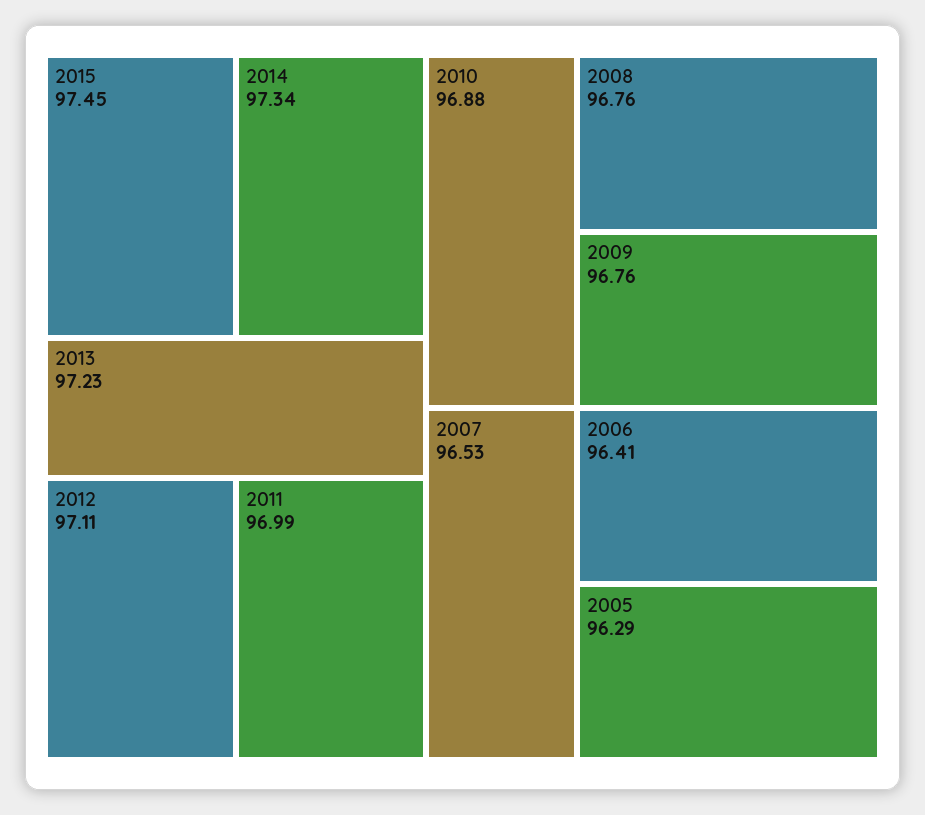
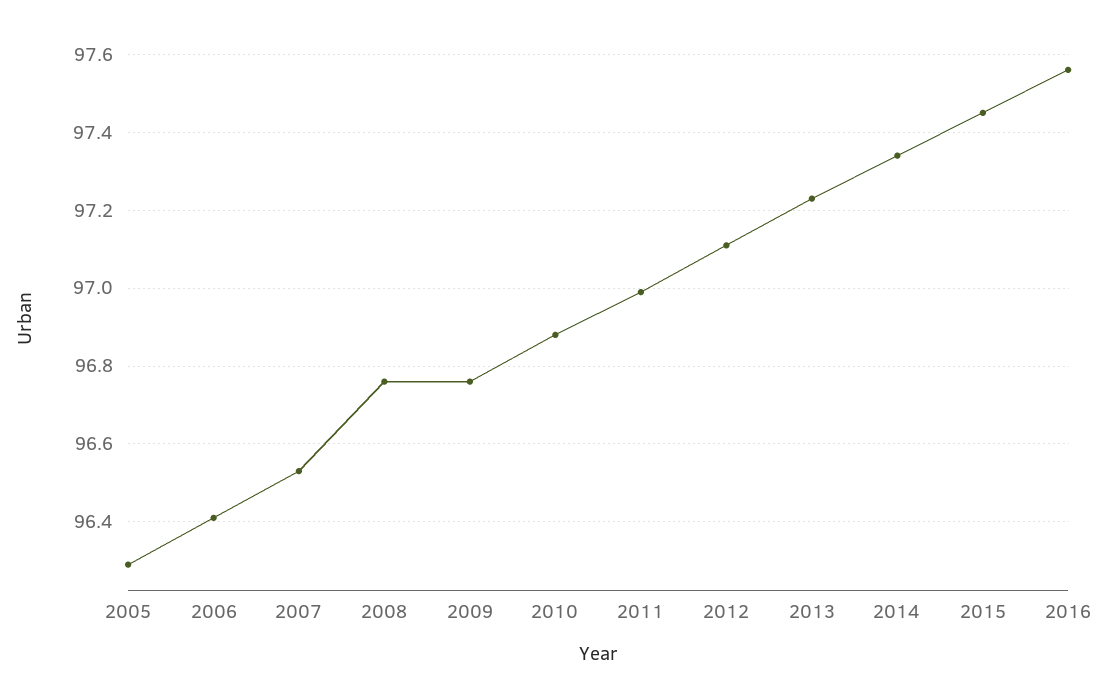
2016: none -> 97.55

